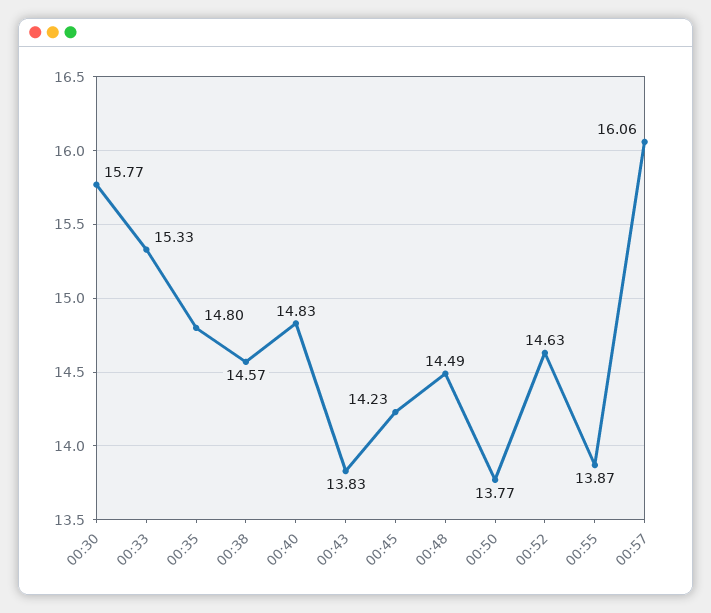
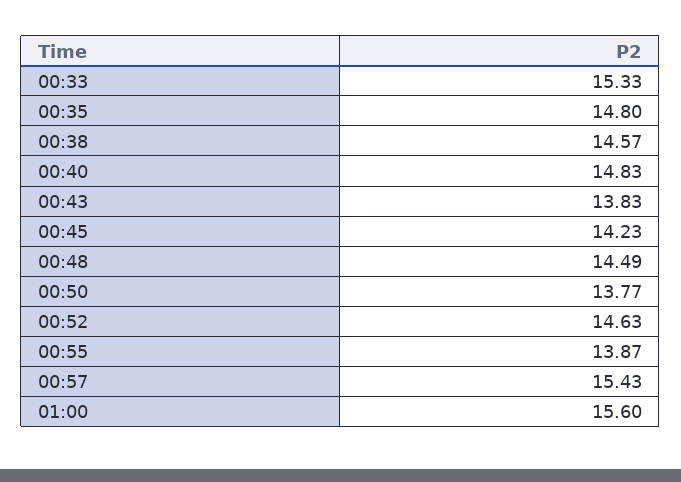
00:30: 15.77 -> none
00:57: 16.06 -> 15.43
01:00: none -> 15.6

